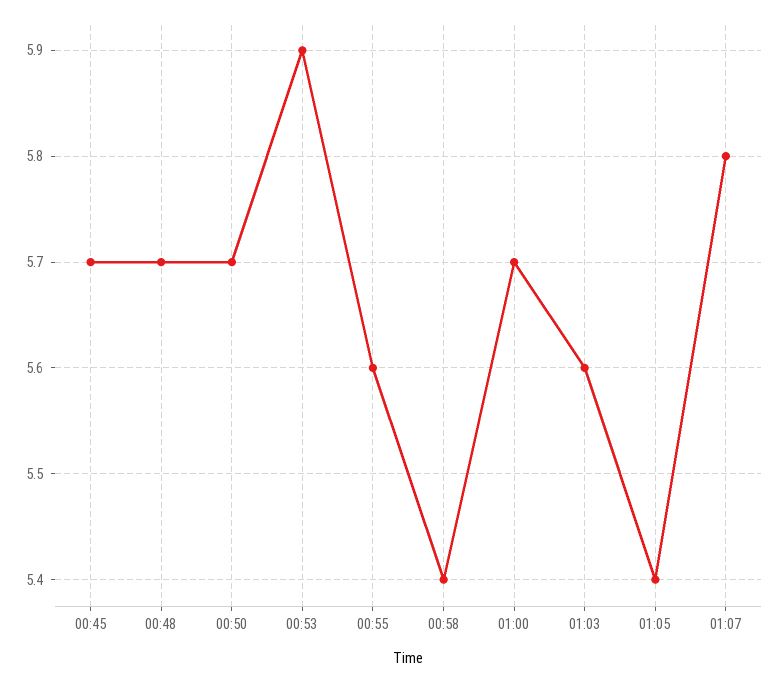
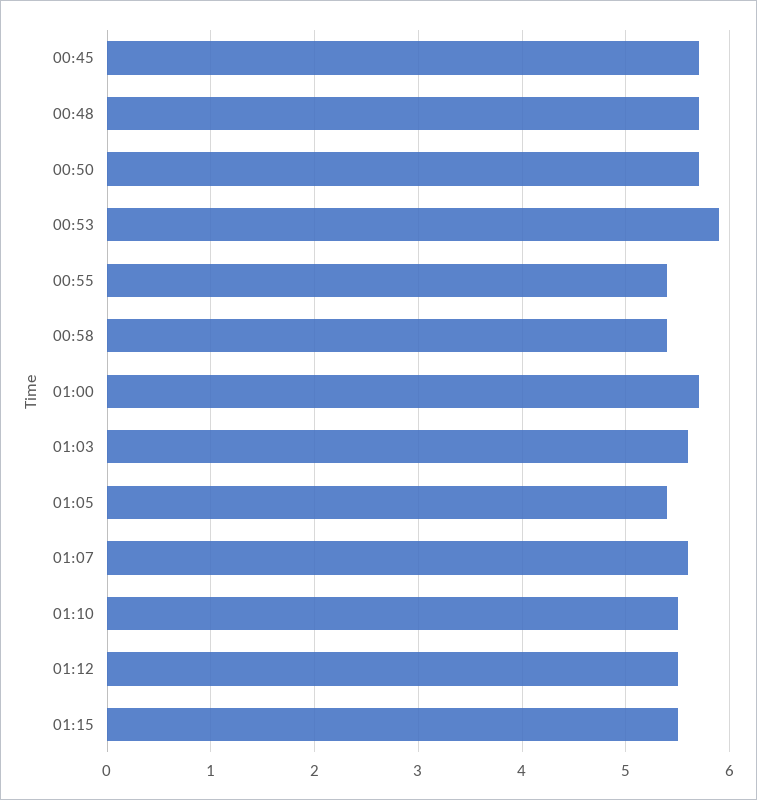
00:55: 5.6 -> 5.4
01:07: 5.8 -> 5.6
01:10: none -> 5.5
01:12: none -> 5.5
01:15: none -> 5.5

